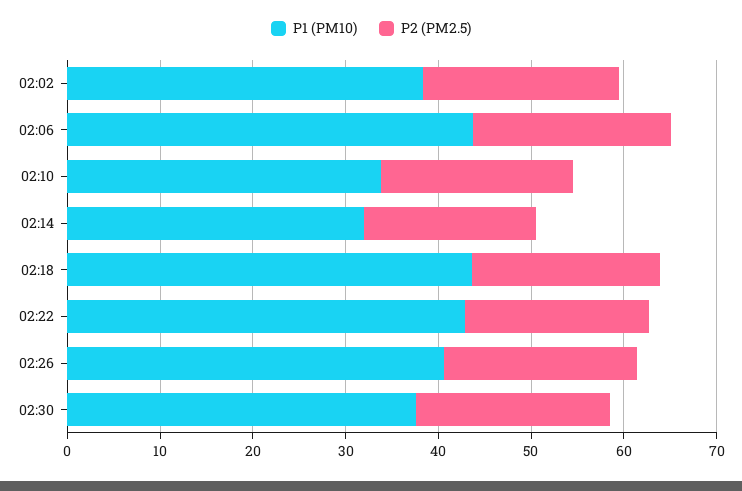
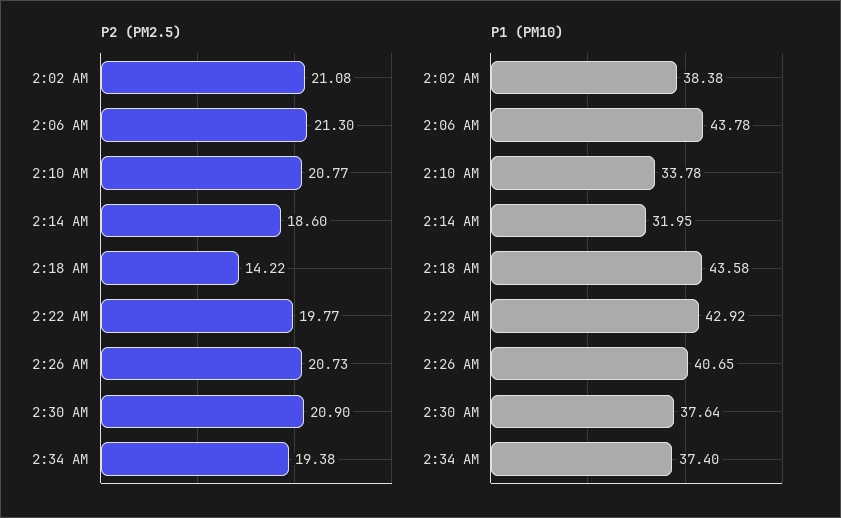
P2 (PM2.5), 02:18: 20 -> 14.22
P2 (PM2.5), 2:34 AM: none -> 19.38
P1 (PM10), 2:34 AM: none -> 37.4

